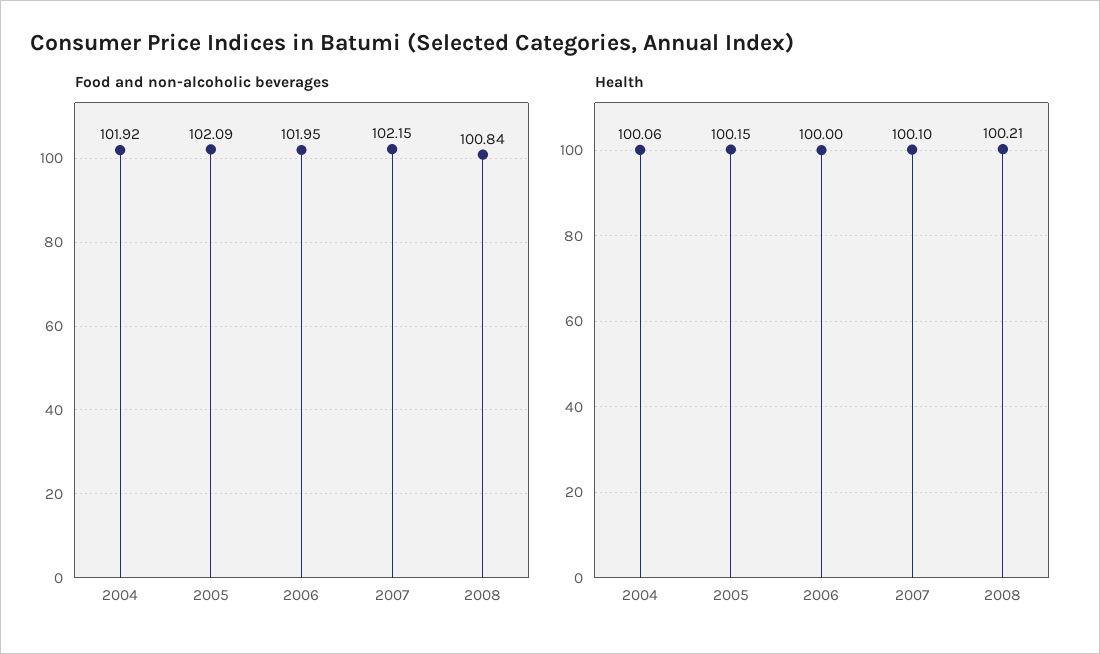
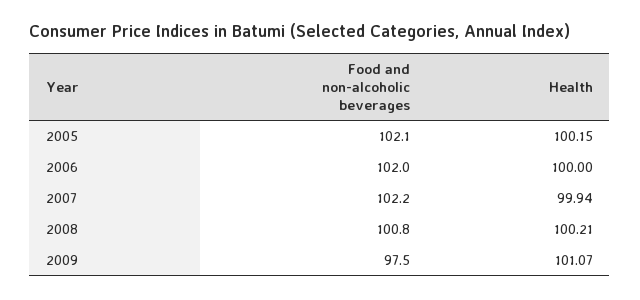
Food and non-alcoholic beverages, 2004: 101.92 -> none
Health, 2004: 100.06 -> none
Health, 2007: 100.1 -> 99.94
Food and non-alcoholic beverages, 2009: none -> 97.5
Health, 2009: none -> 101.07

